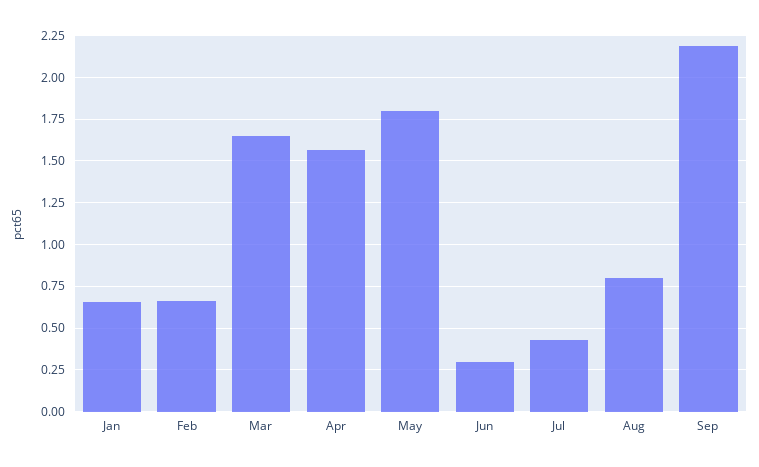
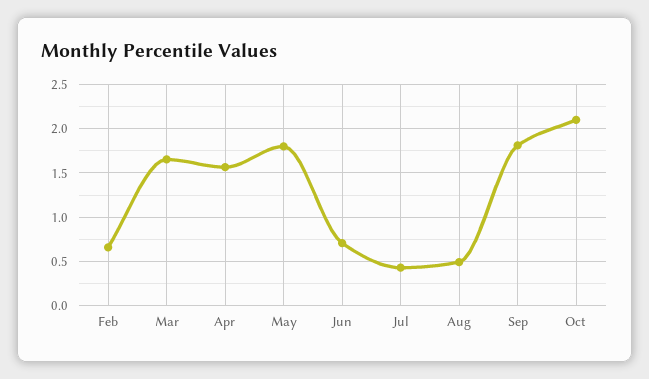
Jan: 0.65 -> none
Jun: 0.3 -> 0.7
Aug: 0.8 -> 0.5
Sep: 2.2 -> 1.8
Oct: none -> 2.1

